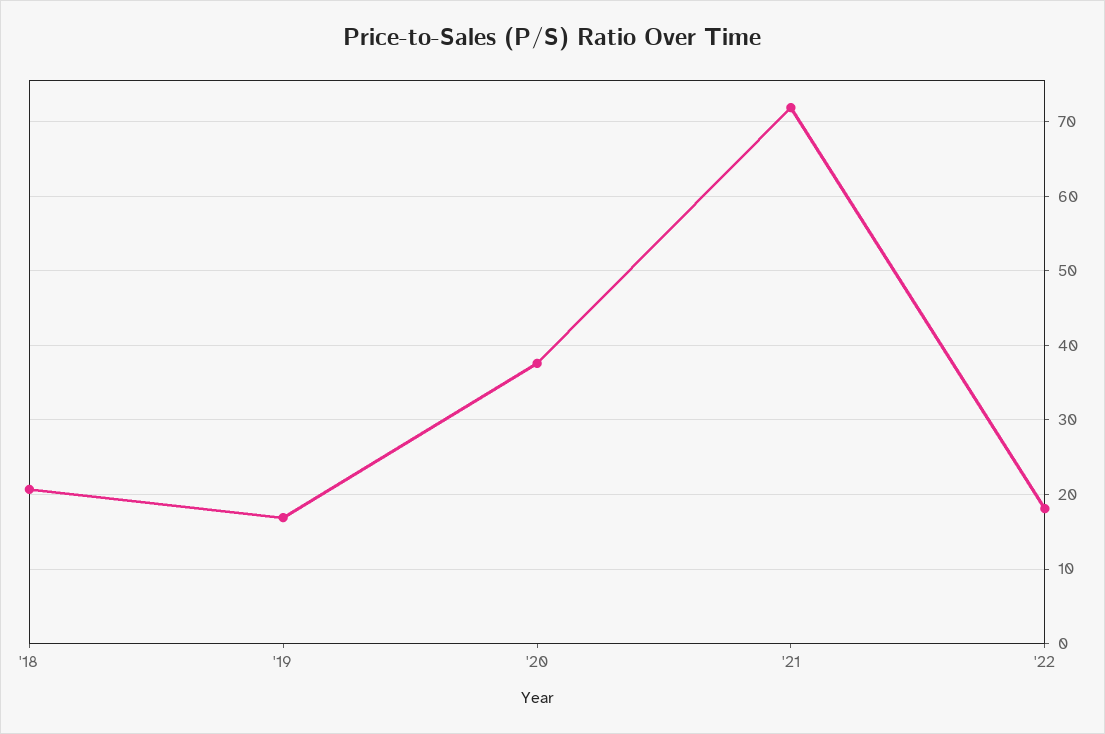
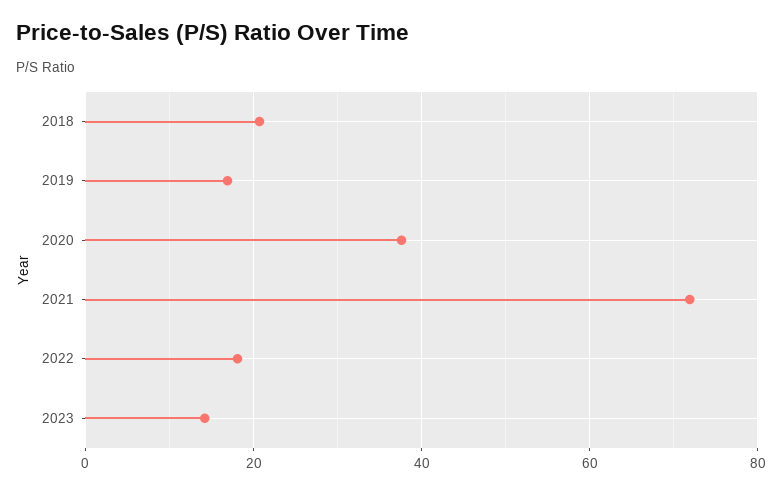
2023: none -> 14

